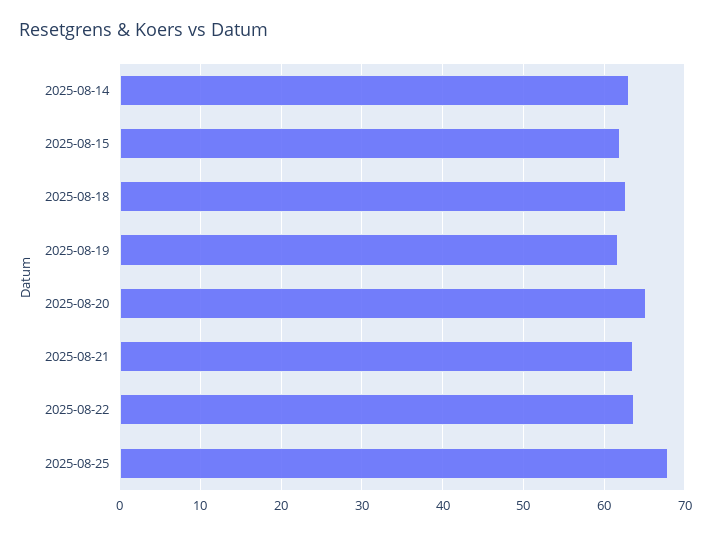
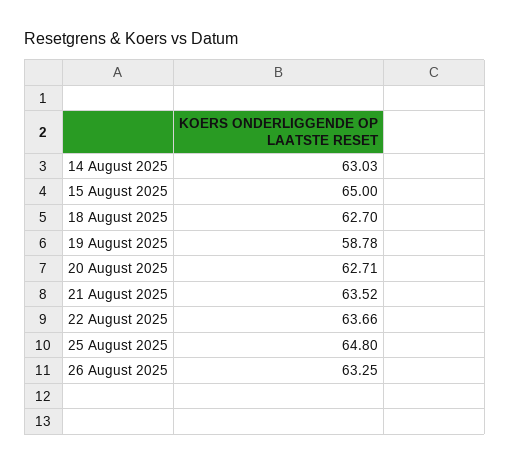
2025-08-15: 62 -> 65
2025-08-19: 62 -> 58.78
2025-08-20: 65 -> 62.71
2025-08-25: 68 -> 64.8
26 August 2025: none -> 63.25

